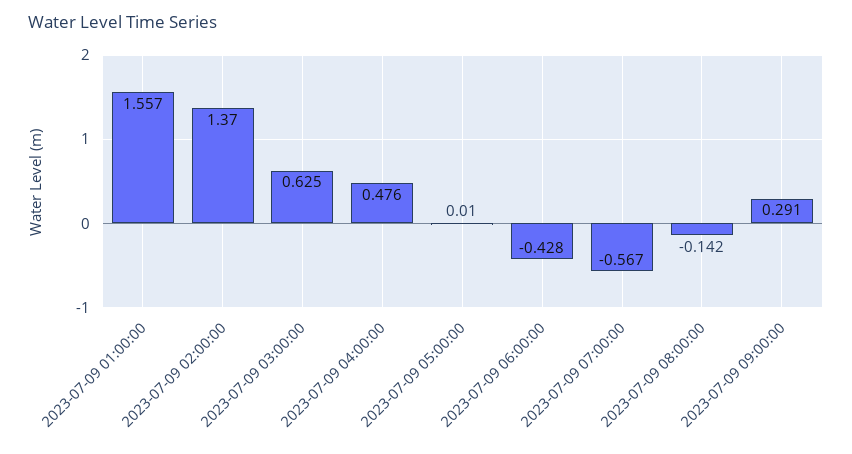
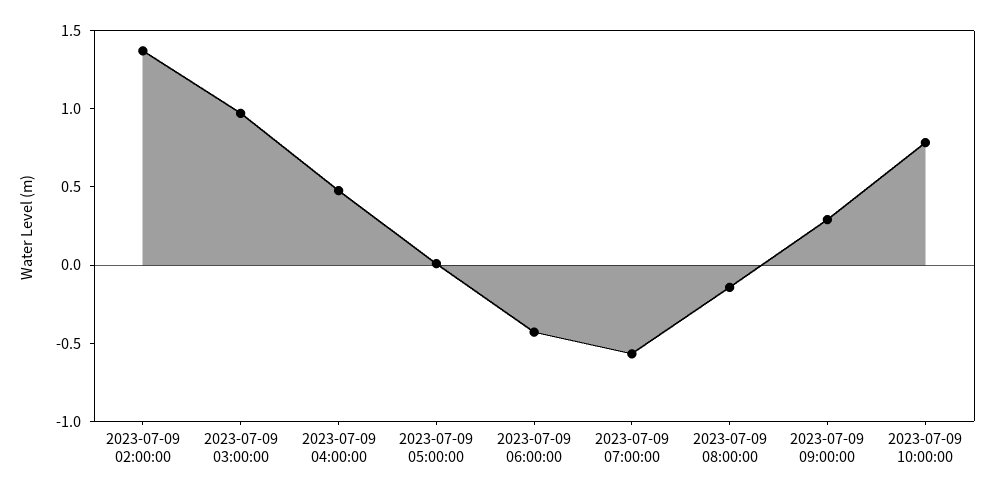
2023-07-09 01:00:00: 1.557 -> none
2023-07-09 03:00:00: 0.625 -> 1
2023-07-09 10:00:00: none -> 0.8

